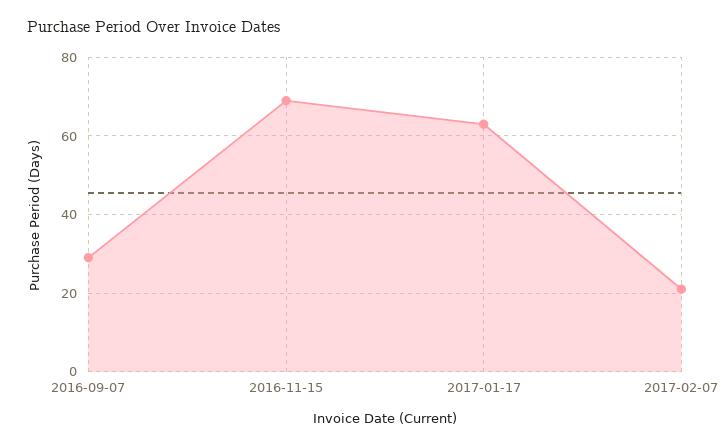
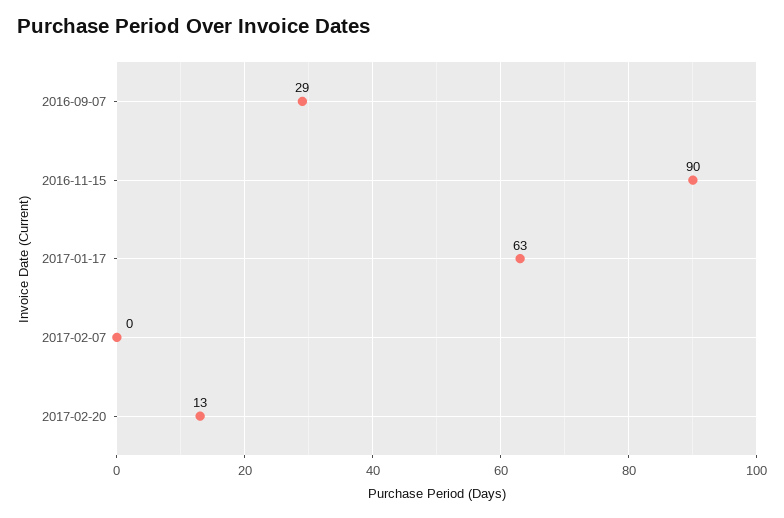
2016-11-15: 70 -> 90
2017-02-07: 20 -> 0
2017-02-20: none -> 13

